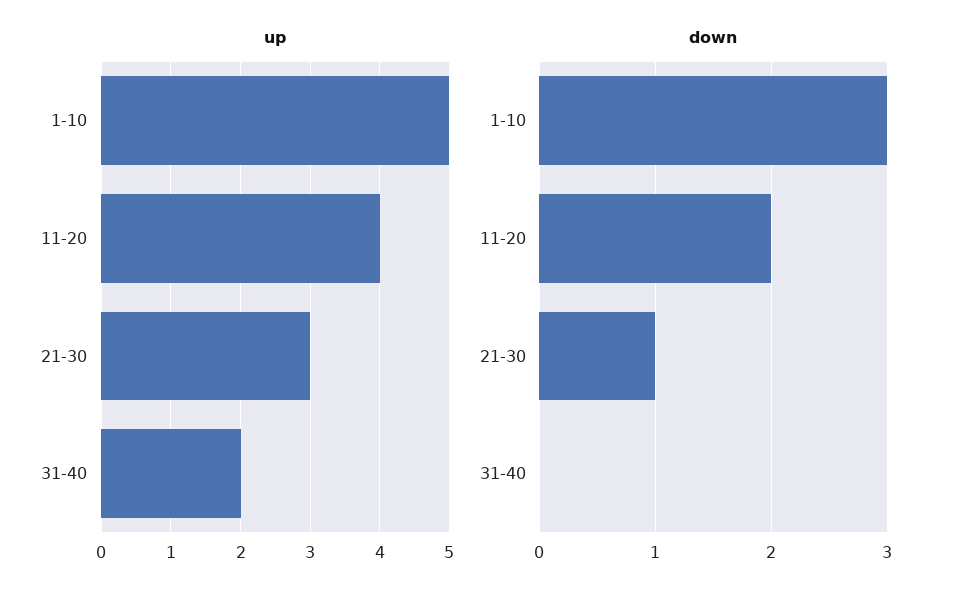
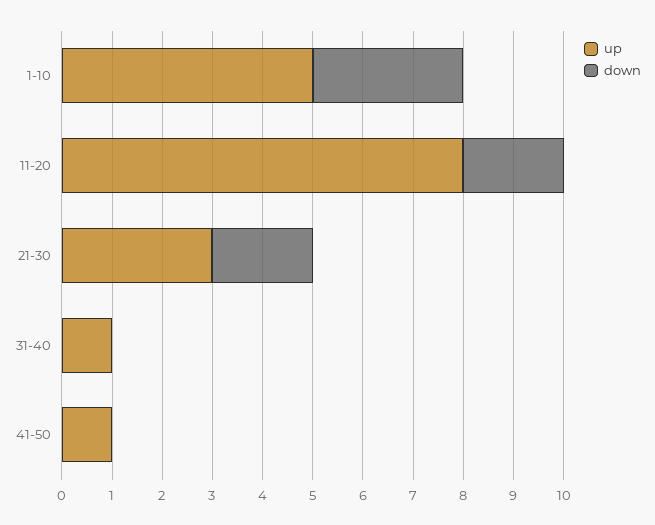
up, 11-20: 4 -> 8
up, 31-40: 2 -> 1
down, 21-30: 1 -> 2
up, 41-50: none -> 1
down, 41-50: none -> 0

